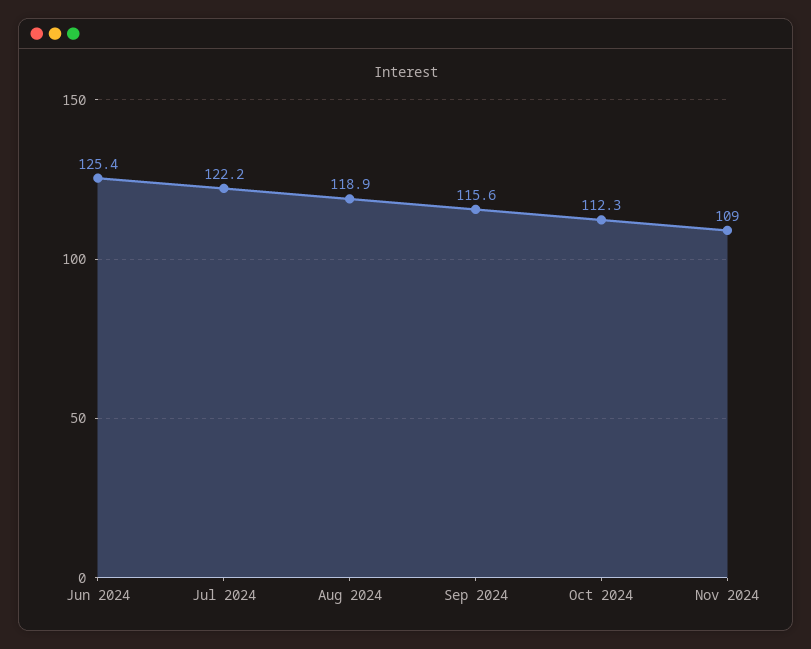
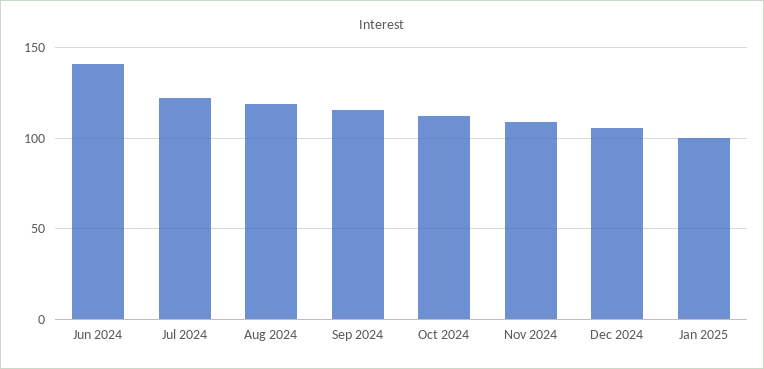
Jun 2024: 125.4 -> 140
Dec 2024: none -> 105
Jan 2025: none -> 100

